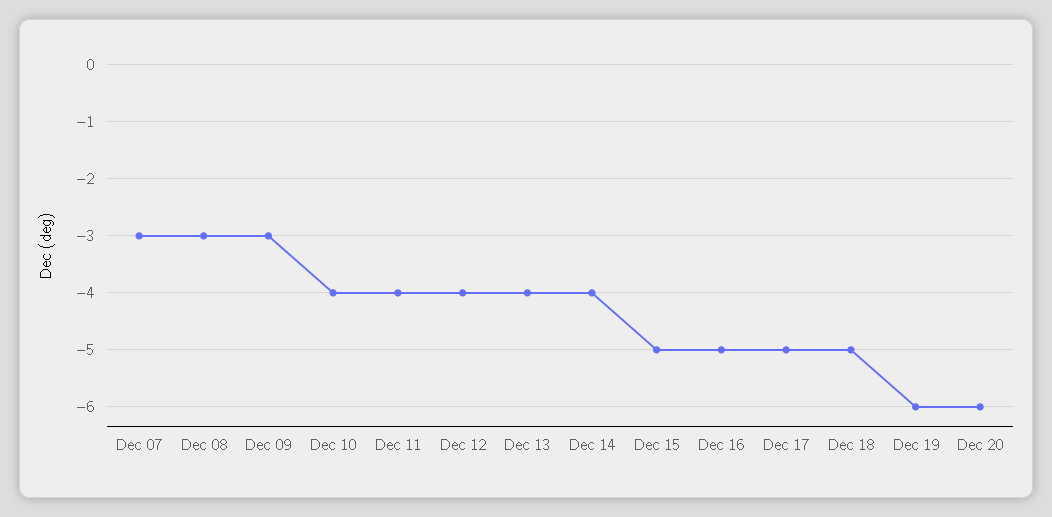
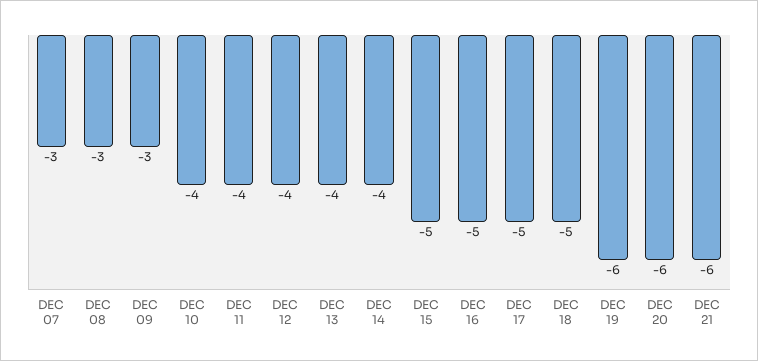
DEC 21: none -> -6

